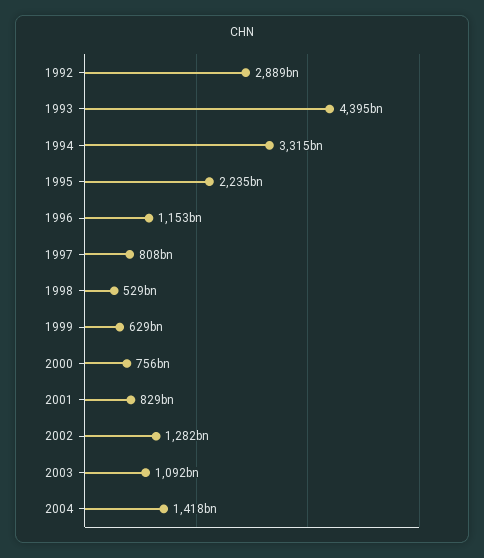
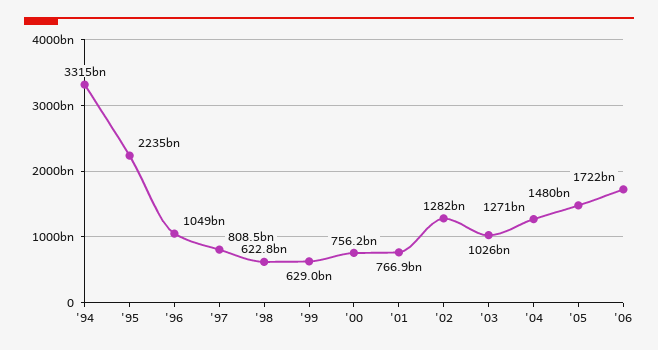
1992: 2889000000000 -> none
1993: 4395000000000 -> none
1996: 1153000000000 -> 1049000000000
1998: 529000000000 -> 622800000000
2001: 829000000000 -> 766900000000
2003: 1092000000000 -> 1026000000000
2004: 1418000000000 -> 1271000000000
'05: none -> 1480000000000
'06: none -> 1722000000000

